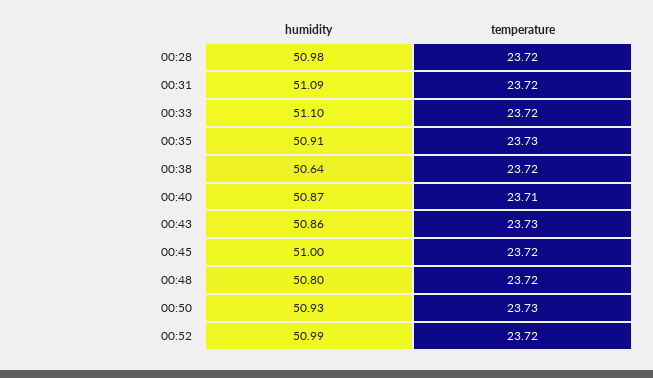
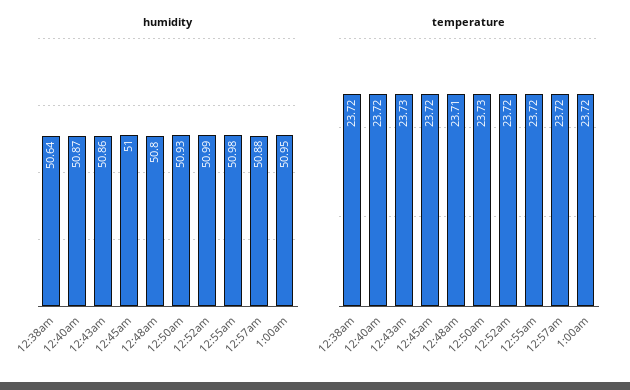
humidity, 00:28: 50.98 -> none
temperature, 00:28: 23.72 -> none
humidity, 00:31: 51.09 -> none
temperature, 00:31: 23.72 -> none
humidity, 00:33: 51.1 -> none
temperature, 00:33: 23.72 -> none
humidity, 00:35: 50.91 -> none
temperature, 00:35: 23.73 -> none
temperature, 00:40: 23.71 -> 23.72
temperature, 00:48: 23.72 -> 23.71
humidity, 12:55am: none -> 50.98
humidity, 12:57am: none -> 50.88
humidity, 1:00am: none -> 50.95
temperature, 12:55am: none -> 23.72
temperature, 12:57am: none -> 23.72
temperature, 1:00am: none -> 23.72

